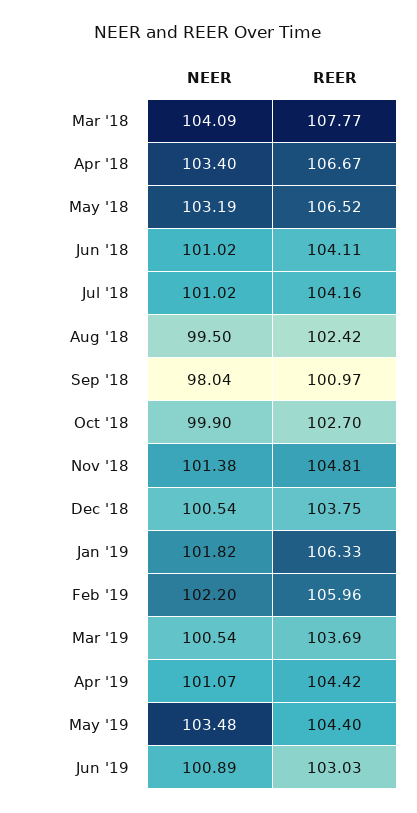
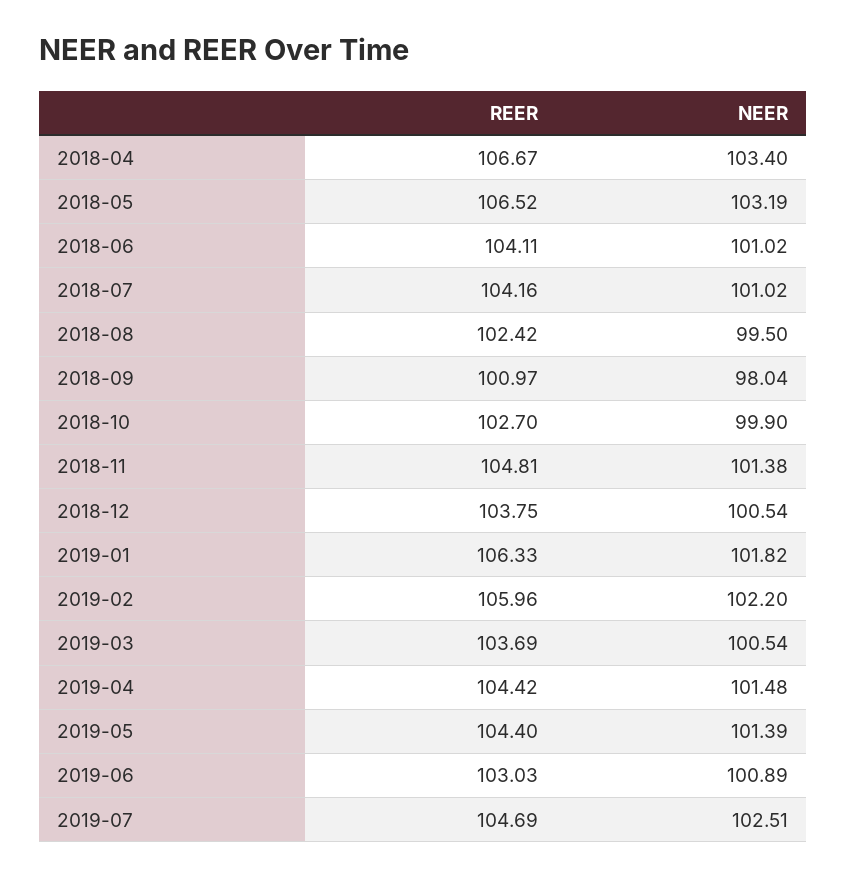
NEER, Mar '18: 104.09 -> none
REER, Mar '18: 107.77 -> none
NEER, Apr '19: 101.07 -> 101.48
NEER, May '19: 103.48 -> 101.39
REER, 2019-07: none -> 104.69
NEER, 2019-07: none -> 102.51

